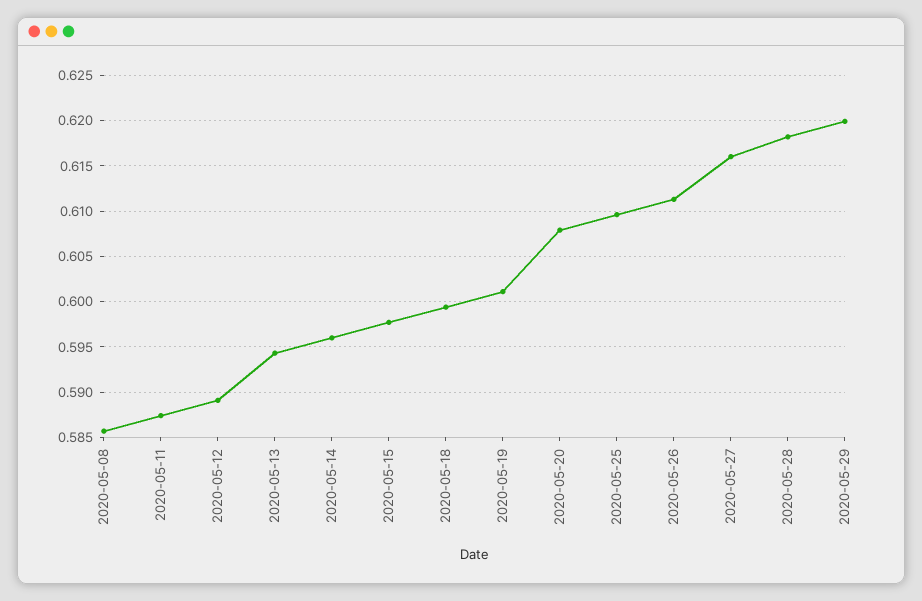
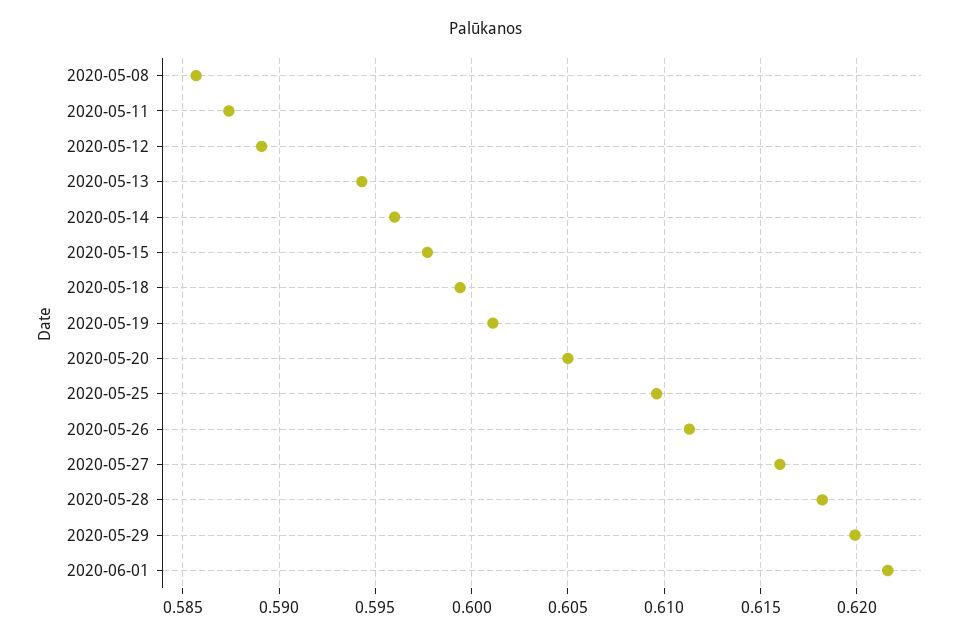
2020-05-20: 0.608 -> 0.605
2020-06-01: none -> 0.6215

